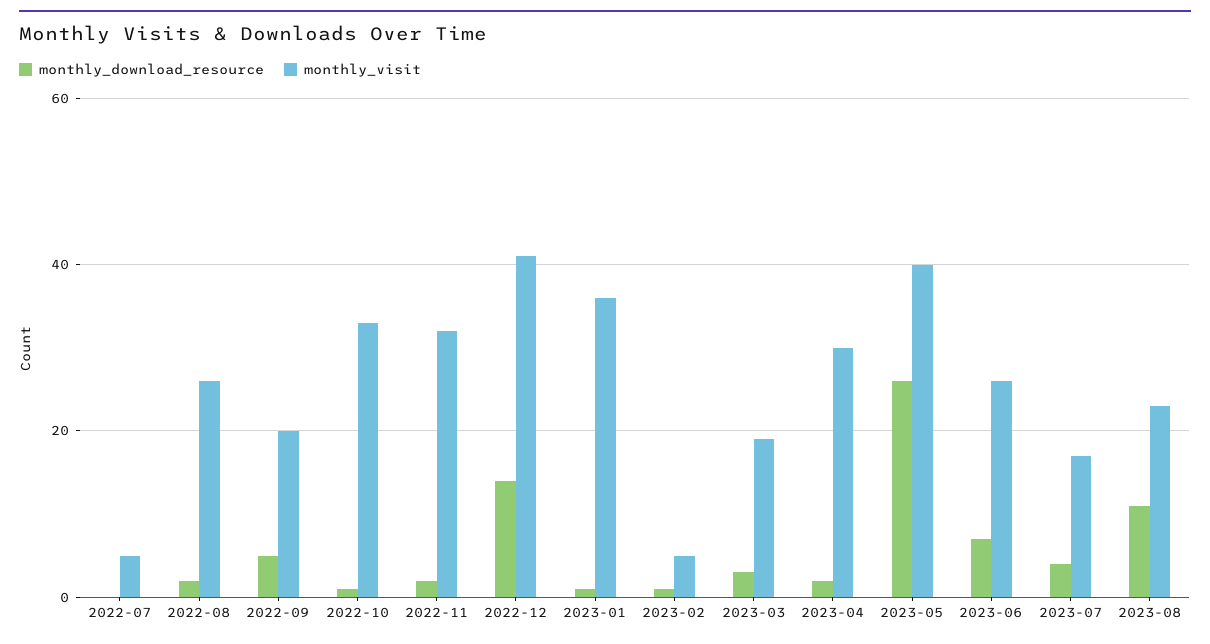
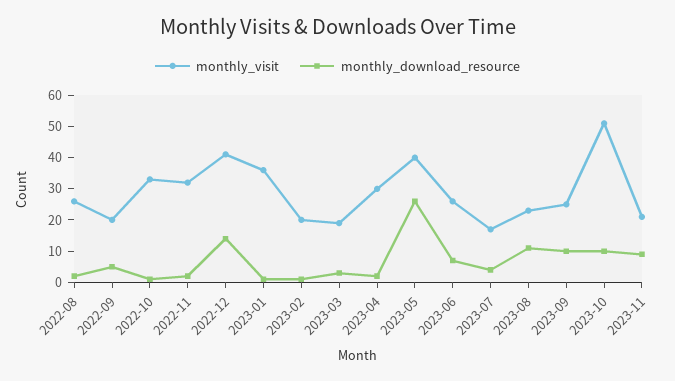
monthly_download_resource, 2022-07: 0 -> none
monthly_visit, 2022-07: 5 -> none
monthly_visit, 2023-02: 5 -> 20
monthly_visit, 2023-09: none -> 25
monthly_download_resource, 2023-09: none -> 10
monthly_visit, 2023-10: none -> 50
monthly_download_resource, 2023-10: none -> 10
monthly_visit, 2023-11: none -> 20
monthly_download_resource, 2023-11: none -> 10

